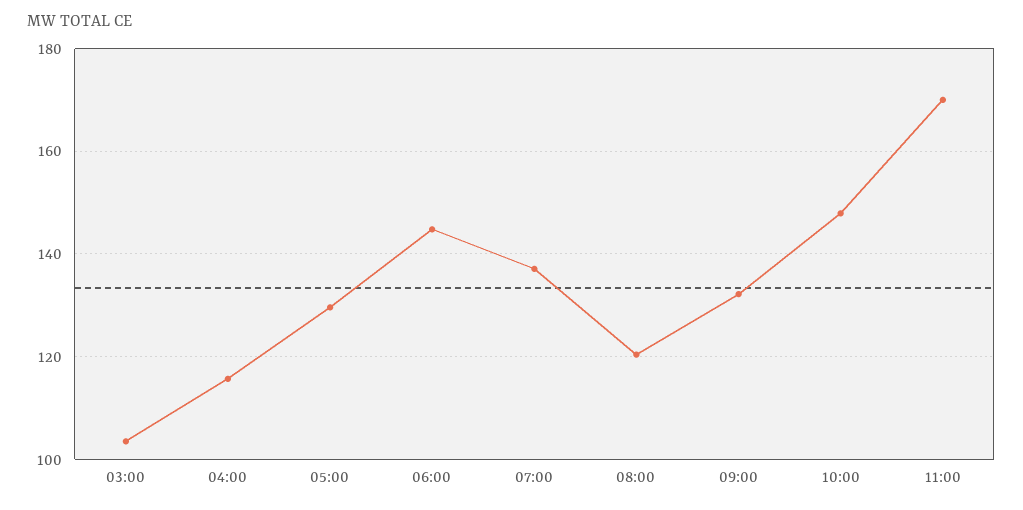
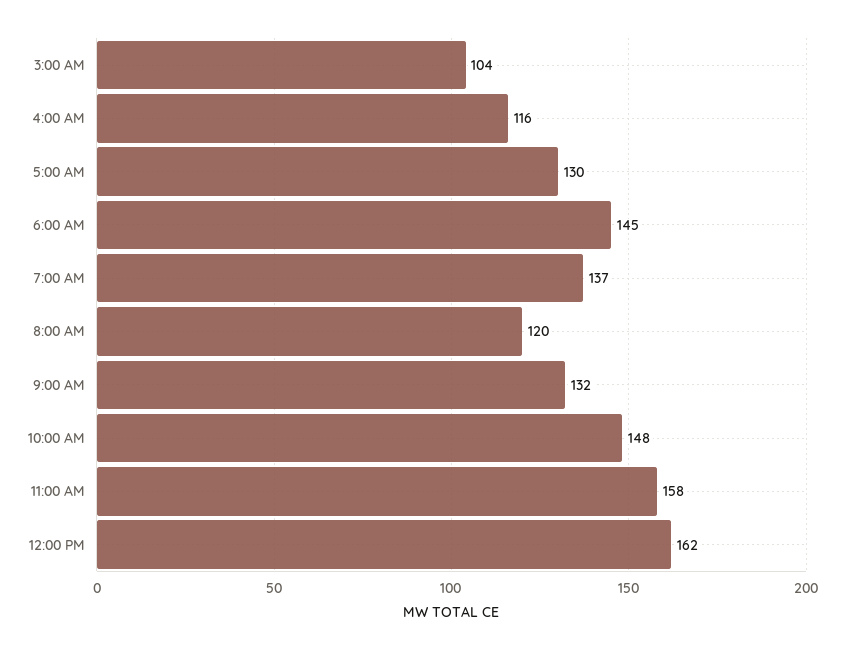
11:00: 170 -> 158
12:00 PM: none -> 162

